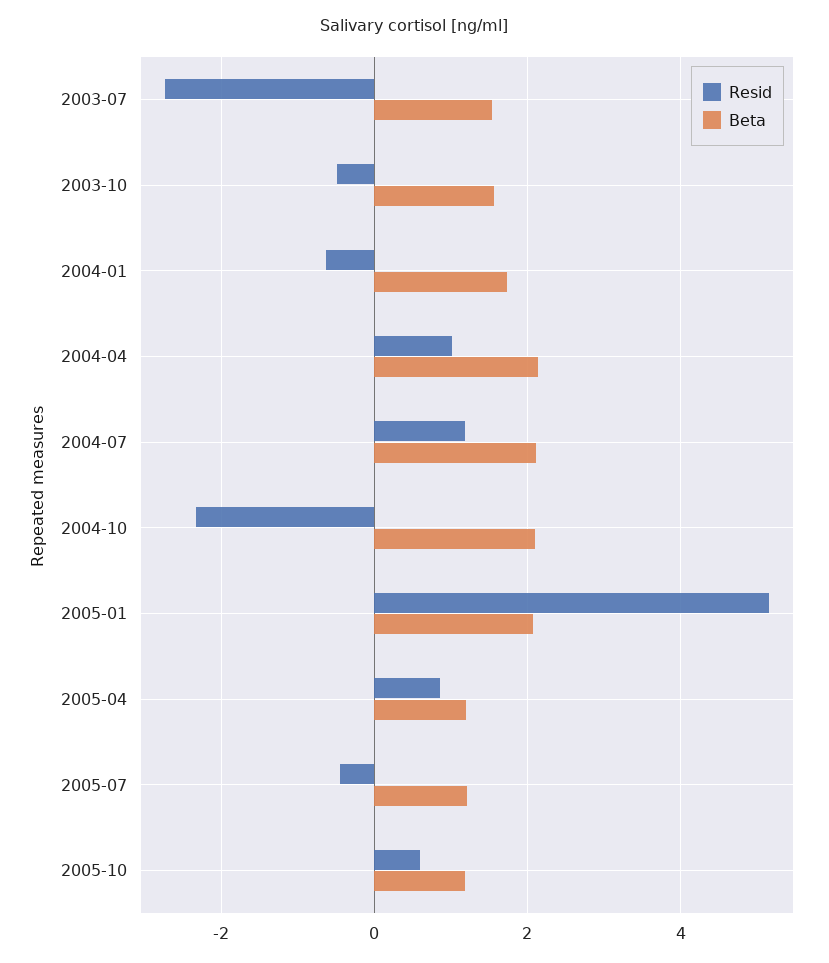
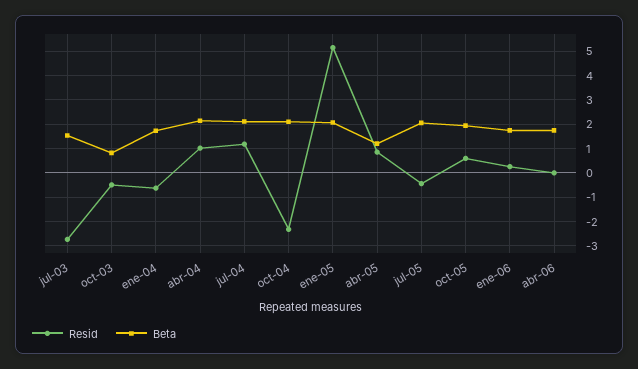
Beta, 2003-10: 1.6 -> 0.75
Beta, 2005-07: 1.2 -> 2
Beta, 2005-10: 1.2 -> 2
Resid, ene-06: none -> 0.25
Beta, ene-06: none -> 1.75
Resid, abr-06: none -> 0
Beta, abr-06: none -> 1.75

